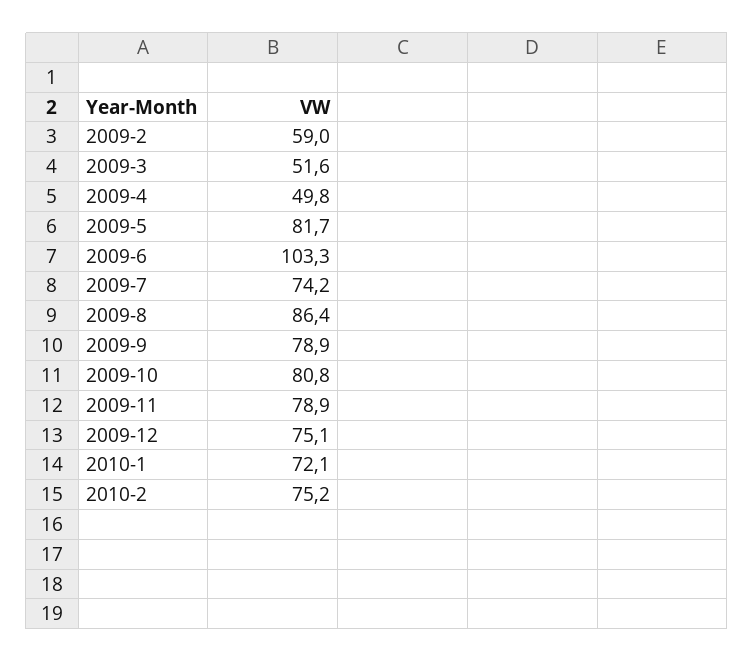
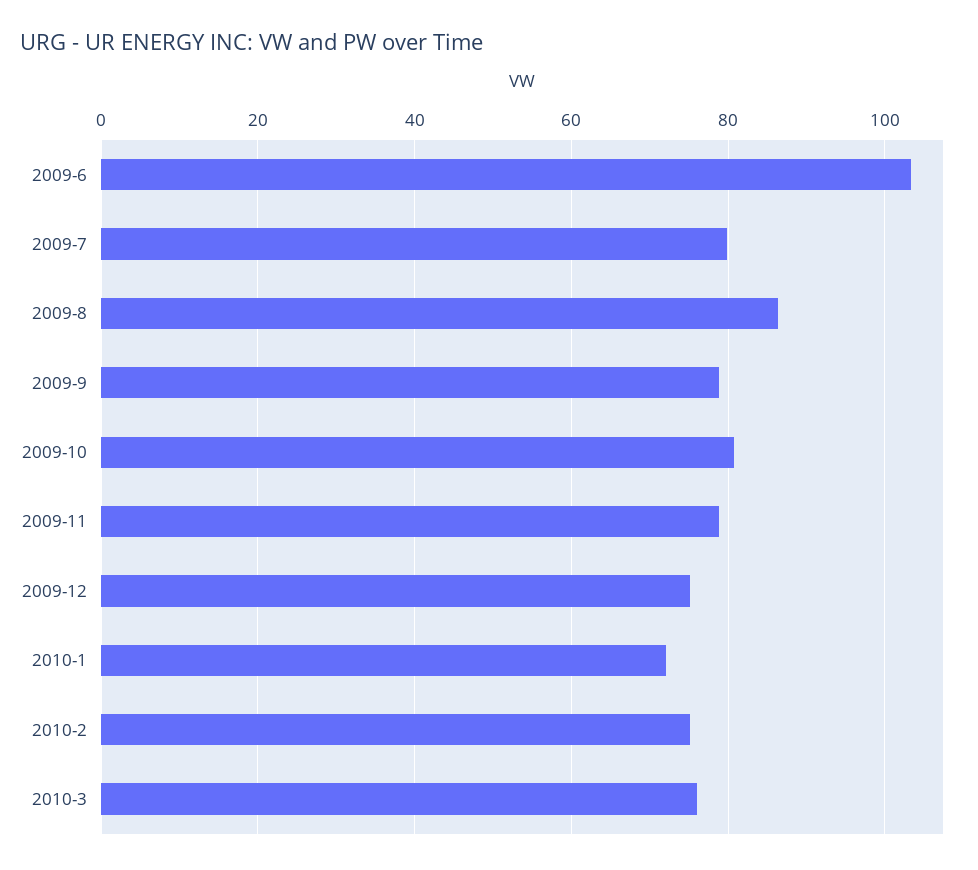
2009-2: 59 -> none
2009-3: 51.6 -> none
2009-4: 49.8 -> none
2009-5: 81.7 -> none
2009-7: 74.2 -> 80
2010-3: none -> 76

